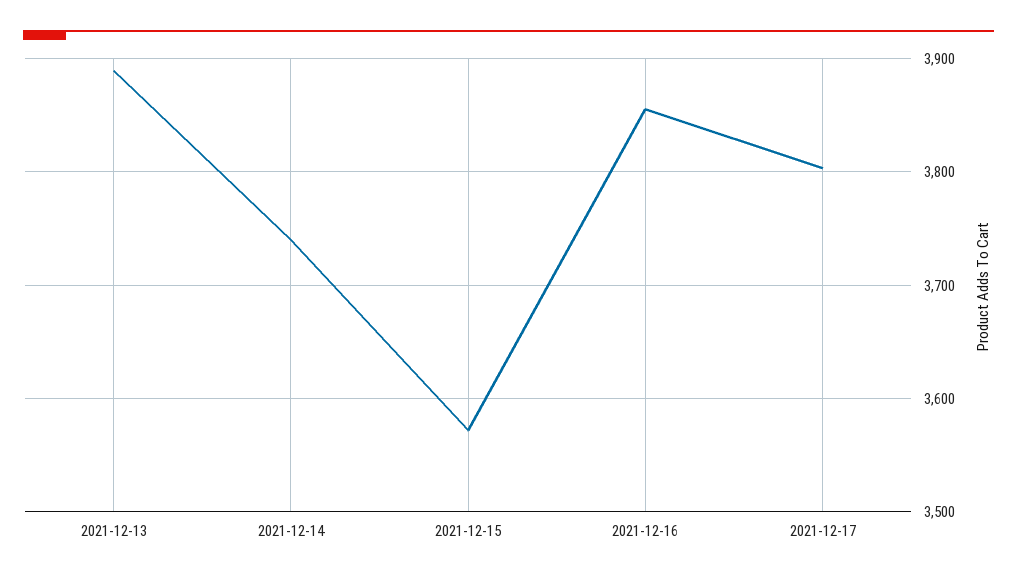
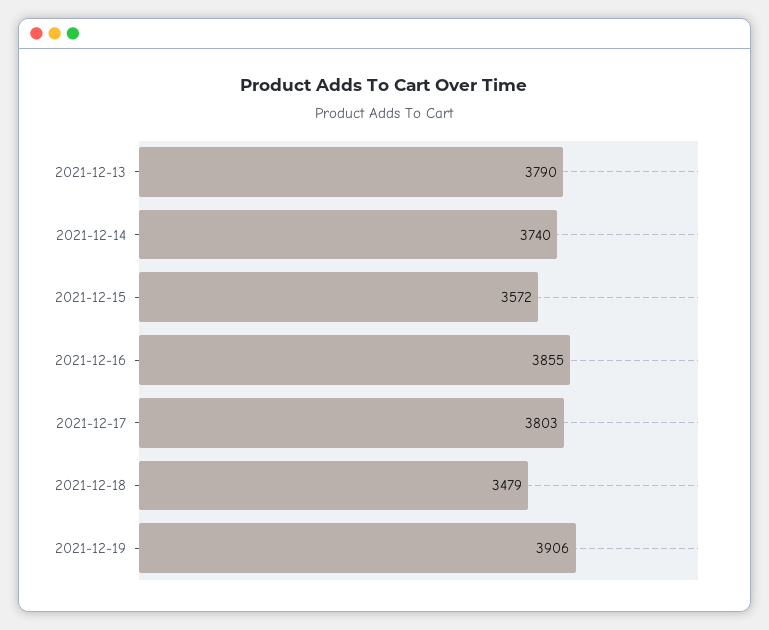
2021-12-13: 3890 -> 3790
2021-12-18: none -> 3479
2021-12-19: none -> 3906

